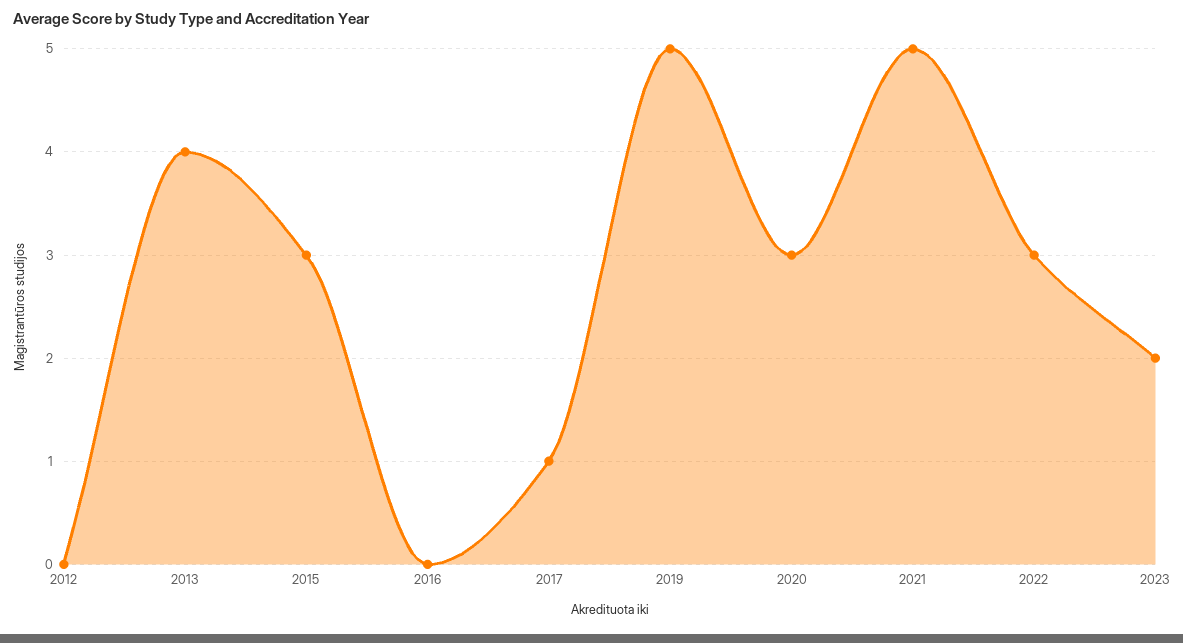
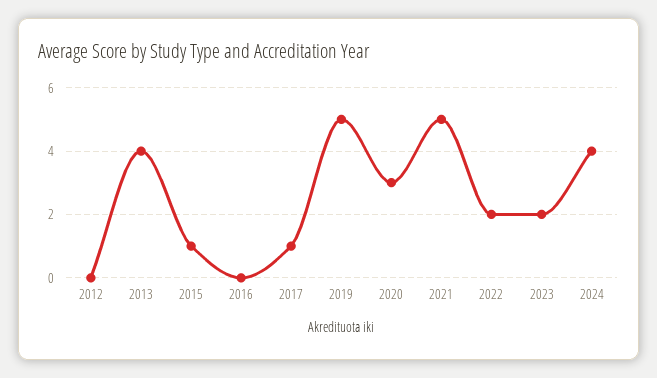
2015: 3 -> 1
2022: 3 -> 2
2024: none -> 4

